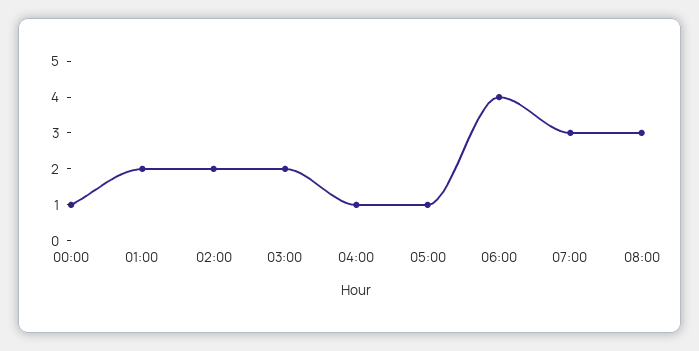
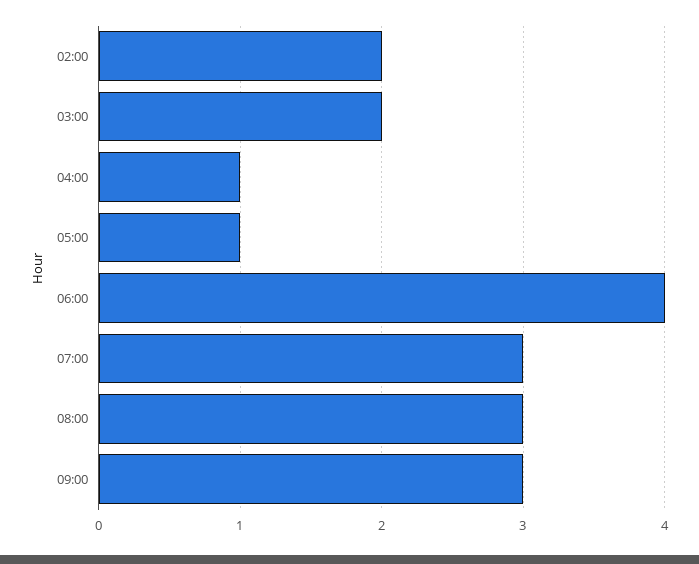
00:00: 1 -> none
01:00: 2 -> none
09:00: none -> 3

